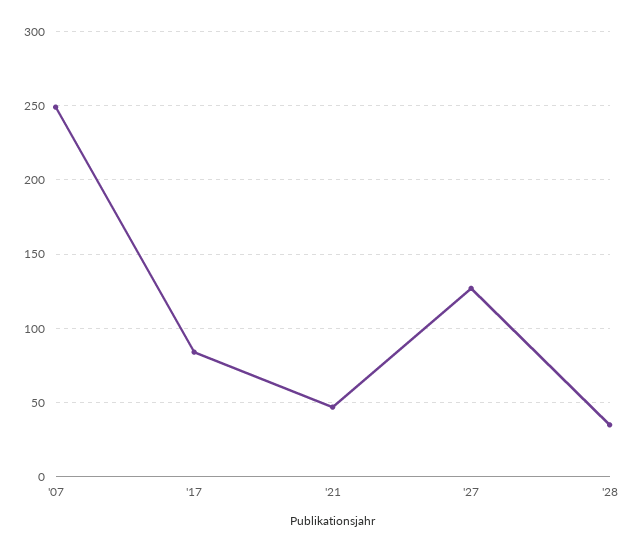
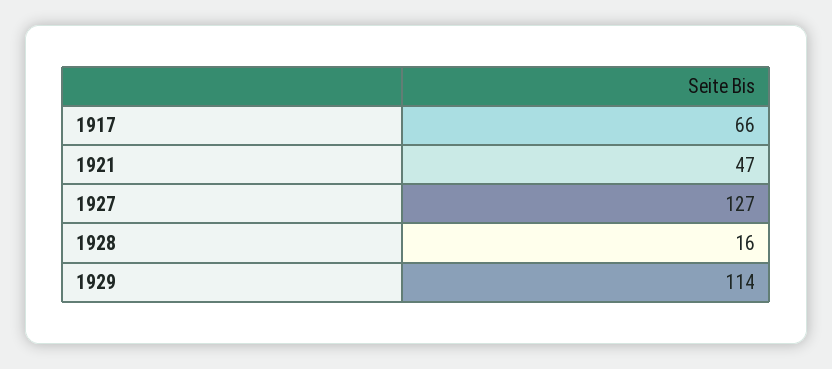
'07: 250 -> none
'17: 85 -> 66
'28: 35 -> 16
1929: none -> 114

